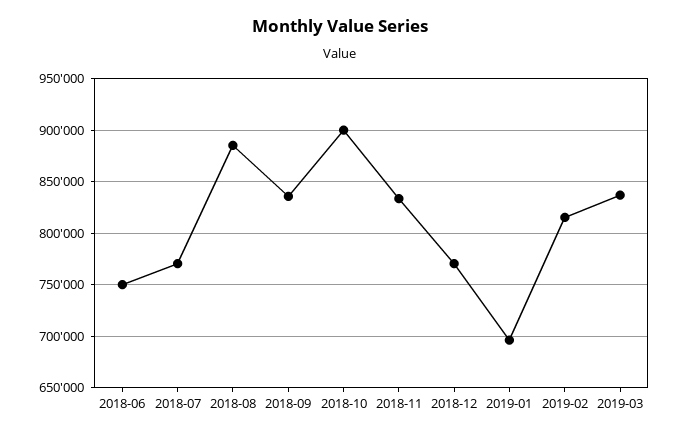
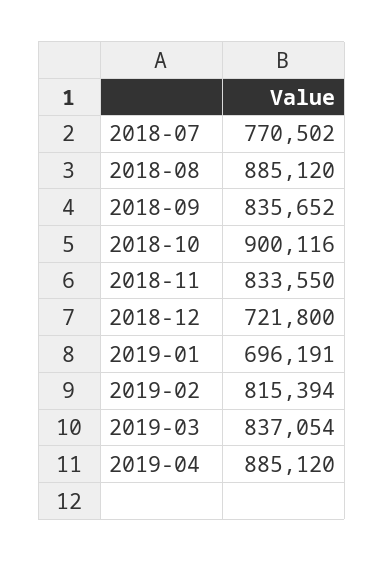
2018-06: 750000 -> none
2018-12: 770000 -> 721800
2019-04: none -> 885120

